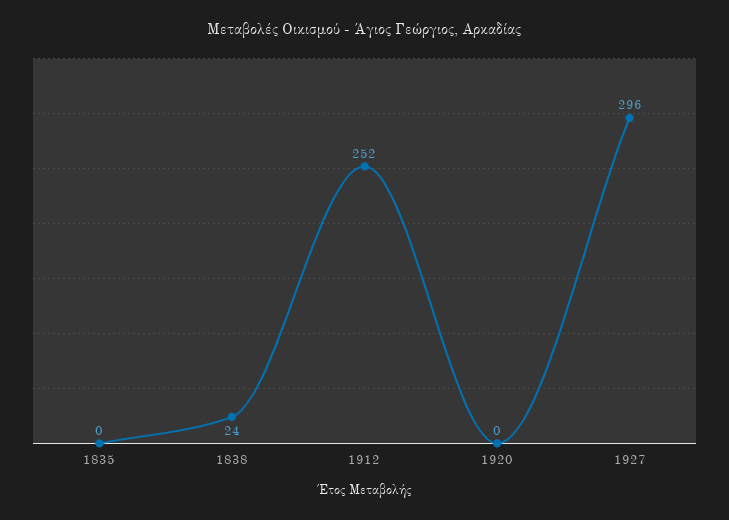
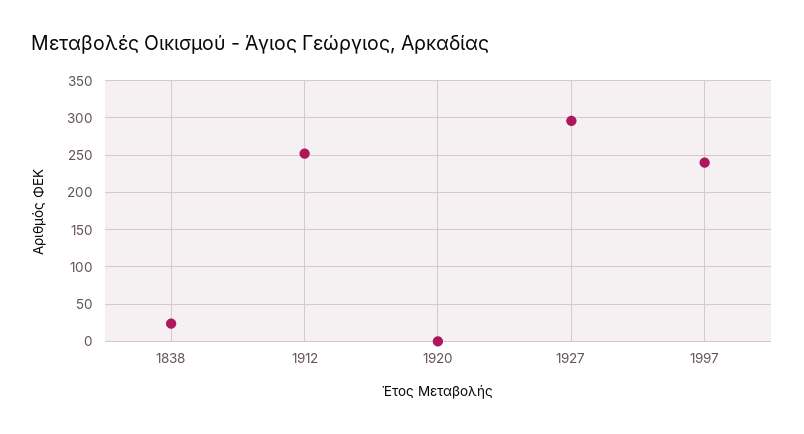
1835: 0 -> none
1997: none -> 240

